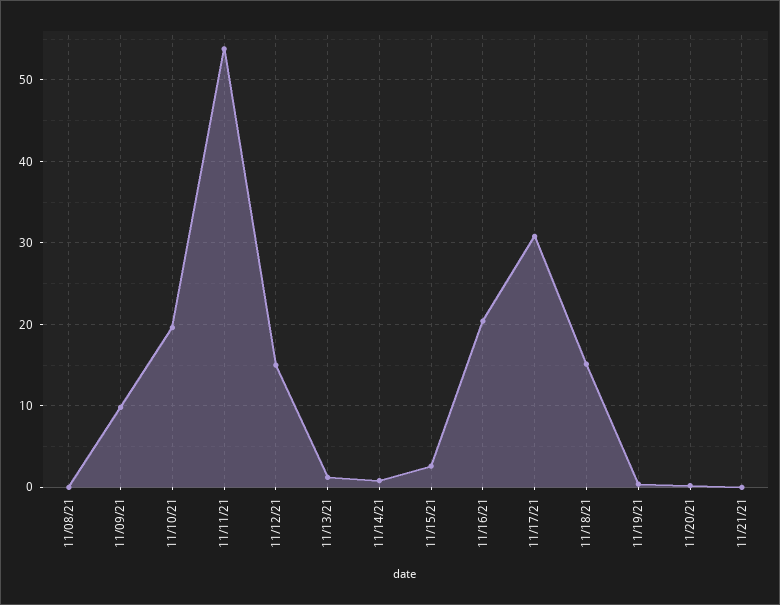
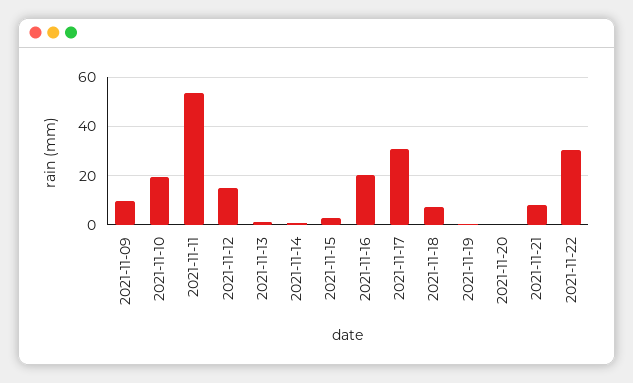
11/08/21: 0 -> none
11/18/21: 15 -> 7.5
11/21/21: 0 -> 7.5
2021-11-22: none -> 30

